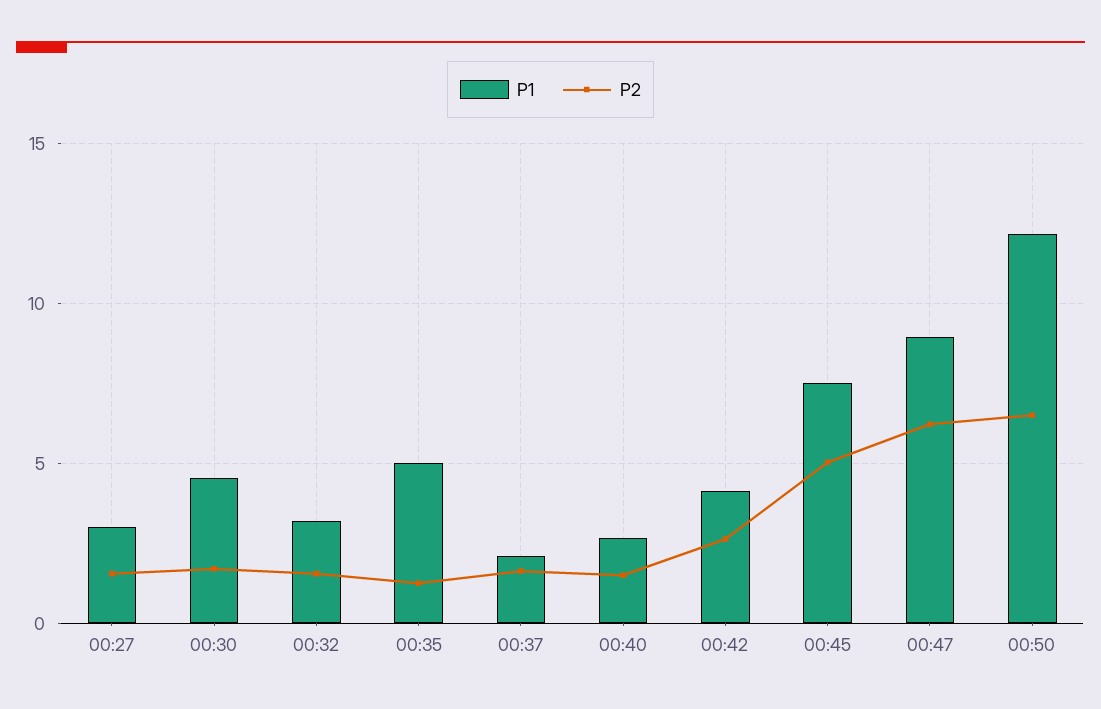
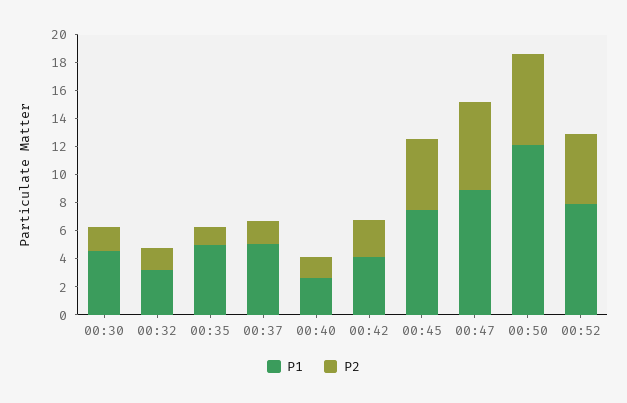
P1, 00:27: 3 -> none
P2, 00:27: 1.5 -> none
P1, 00:37: 2 -> 5
P1, 00:52: none -> 8
P2, 00:52: none -> 5

